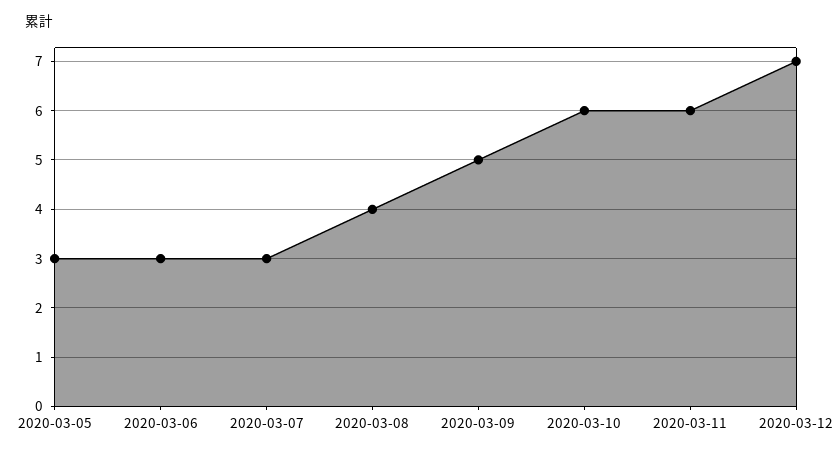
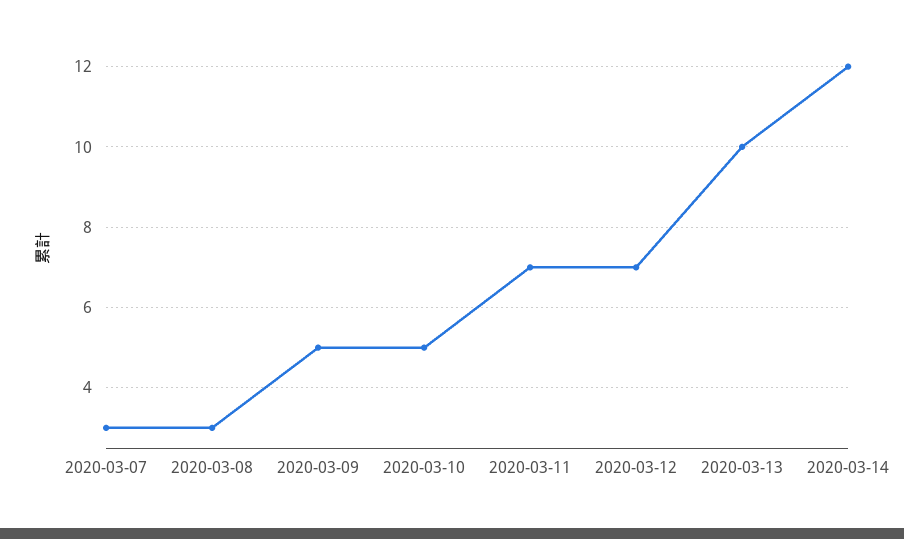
2020-03-05: 3 -> none
2020-03-06: 3 -> none
2020-03-08: 4 -> 3
2020-03-10: 6 -> 5
2020-03-11: 6 -> 7
2020-03-13: none -> 10
2020-03-14: none -> 12

